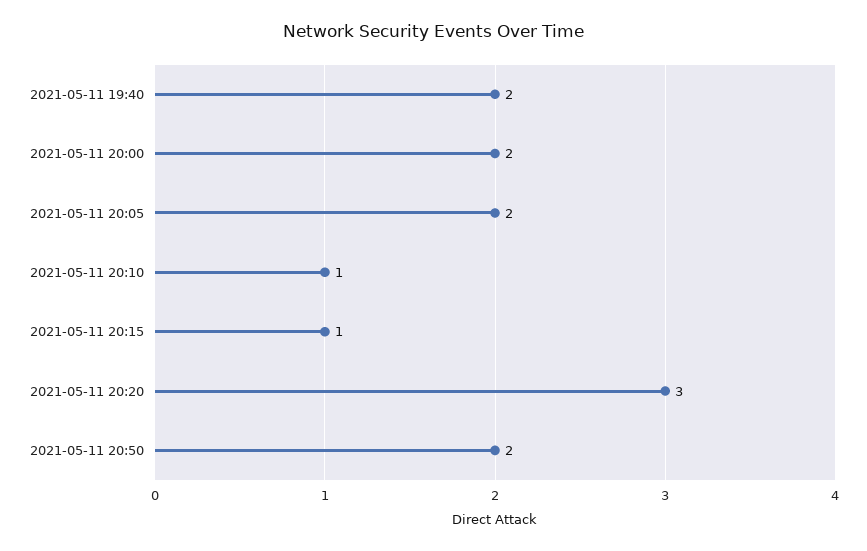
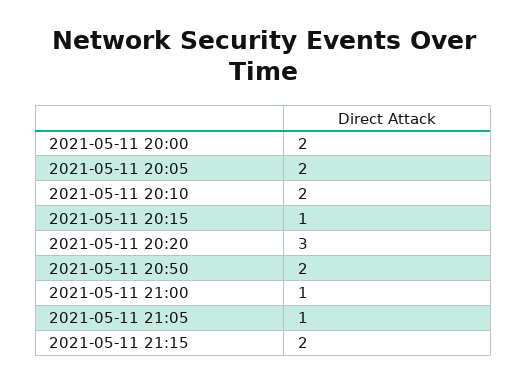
2021-05-11 19:40: 2 -> none
2021-05-11 20:10: 1 -> 2
2021-05-11 21:00: none -> 1
2021-05-11 21:05: none -> 1
2021-05-11 21:15: none -> 2

